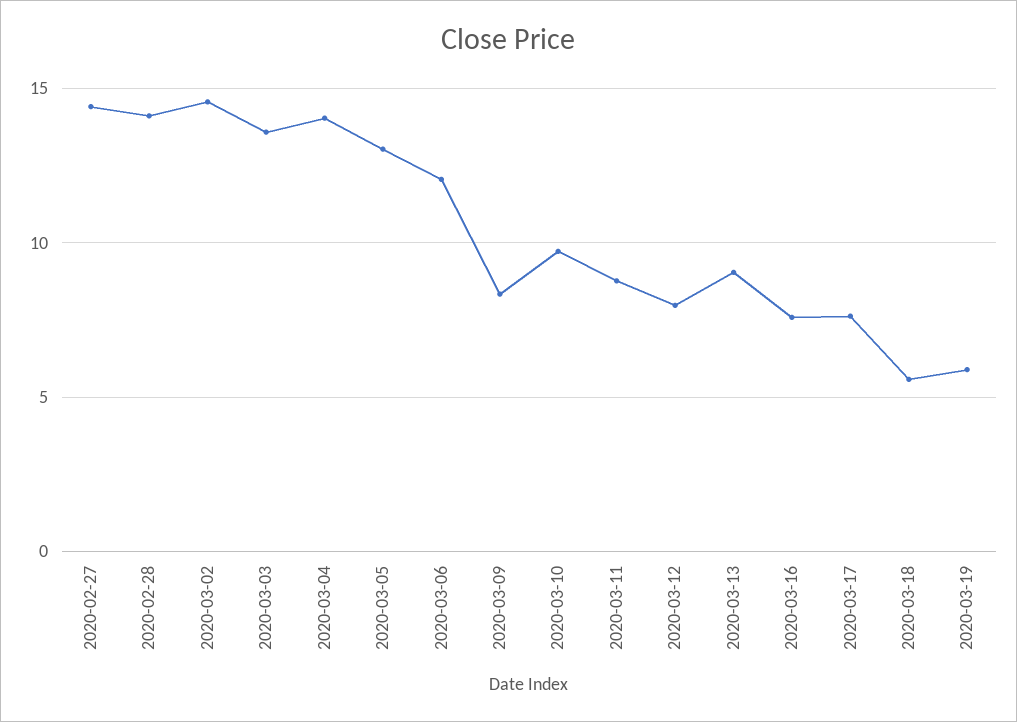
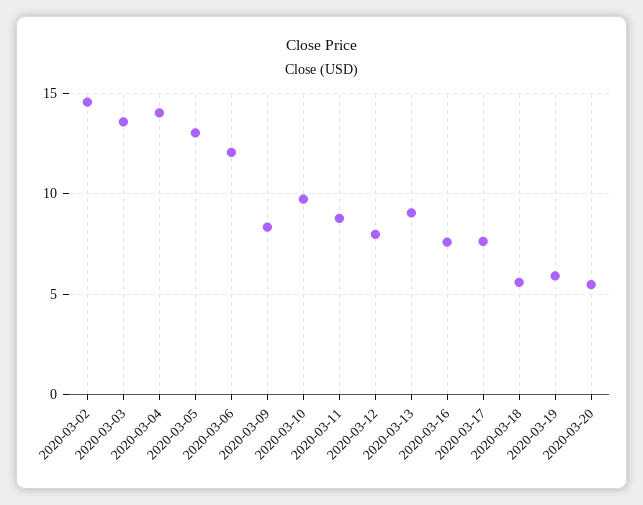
2020-02-27: 14.5 -> none
2020-02-28: 14 -> none
2020-03-20: none -> 5.5

